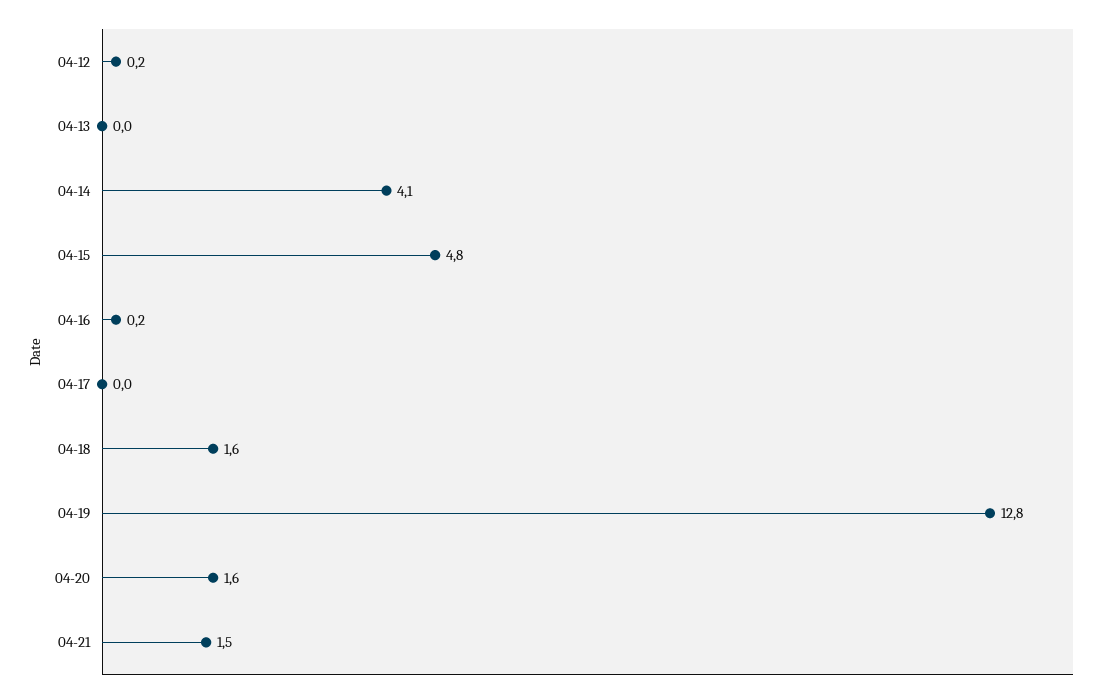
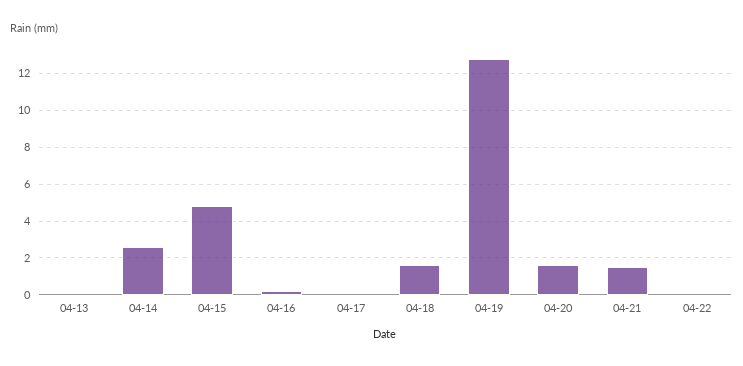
04-12: 0.2 -> none
04-14: 4.1 -> 2.5
04-22: none -> 0

